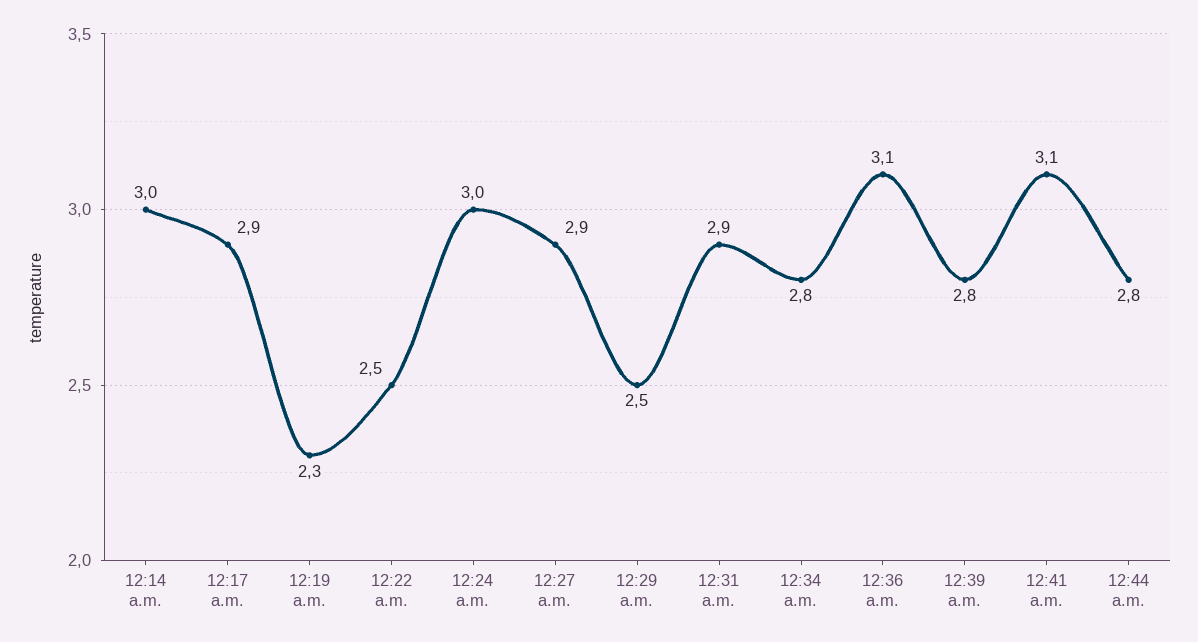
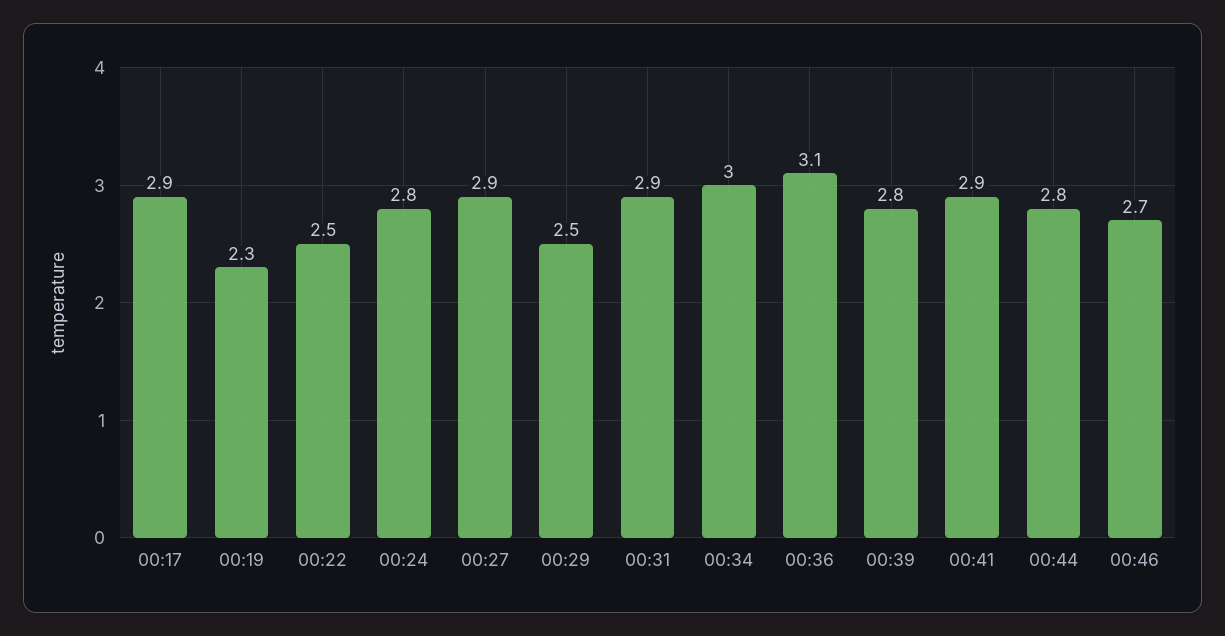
12:14 a.m.: 3 -> none
12:24 a.m.: 3 -> 2.8
12:34 a.m.: 2.8 -> 3
12:41 a.m.: 3.1 -> 2.9
00:46: none -> 2.7

